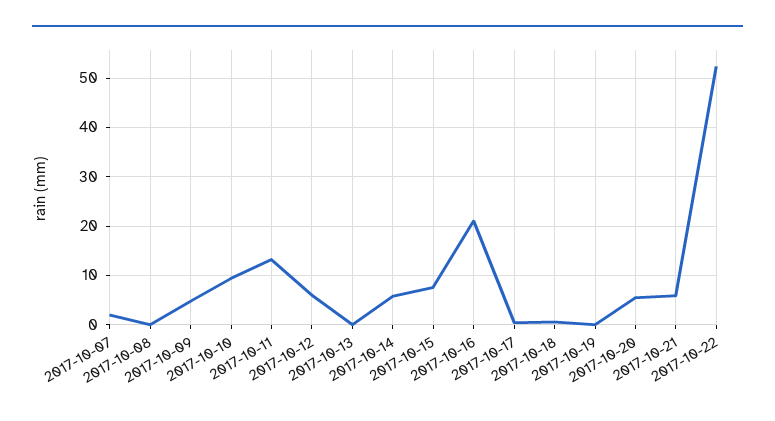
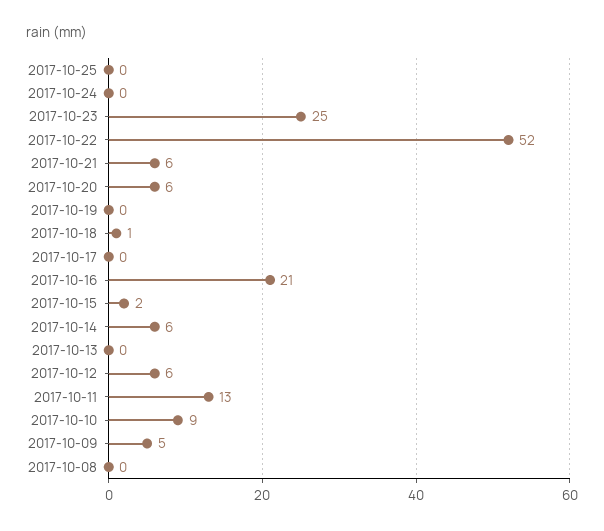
2017-10-07: 2 -> none
2017-10-15: 8 -> 2
2017-10-25: none -> 0
2017-10-24: none -> 0
2017-10-23: none -> 25

